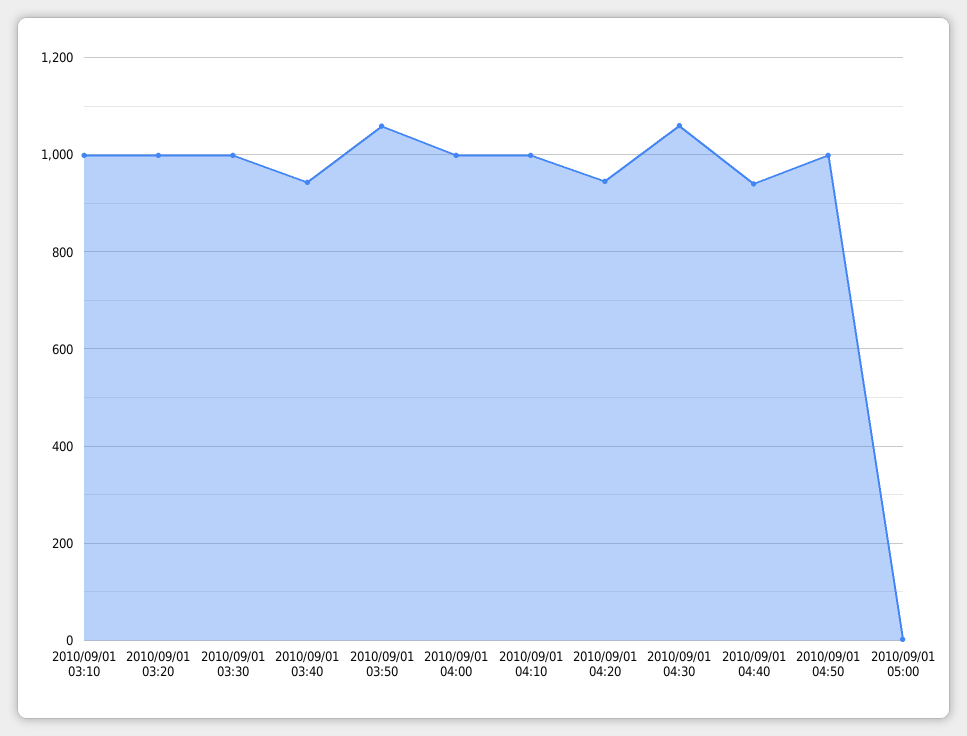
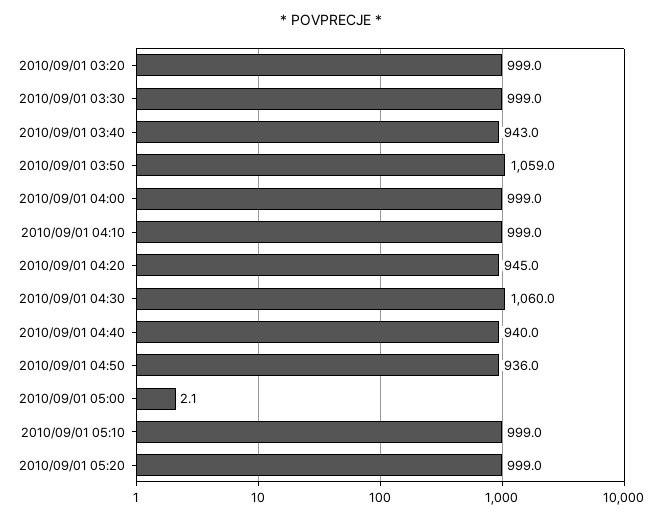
2010/09/01 03:10: 1000 -> none
2010/09/01 04:50: 1000 -> 936
2010/09/01 05:10: none -> 999
2010/09/01 05:20: none -> 999

